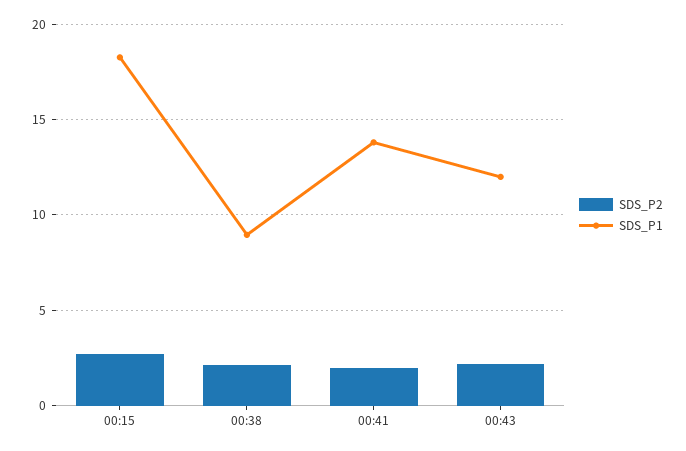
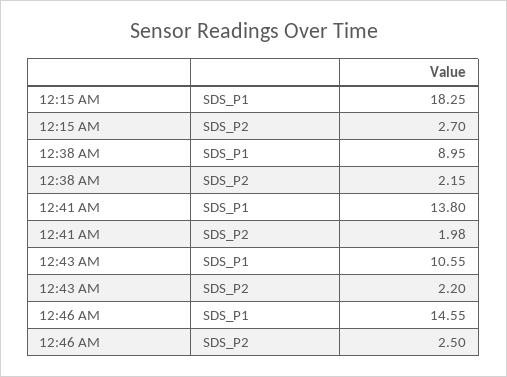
SDS_P1, 00:43: 12 -> 10.55
SDS_P1, 12:46 AM: none -> 14.55
SDS_P2, 12:46 AM: none -> 2.5

